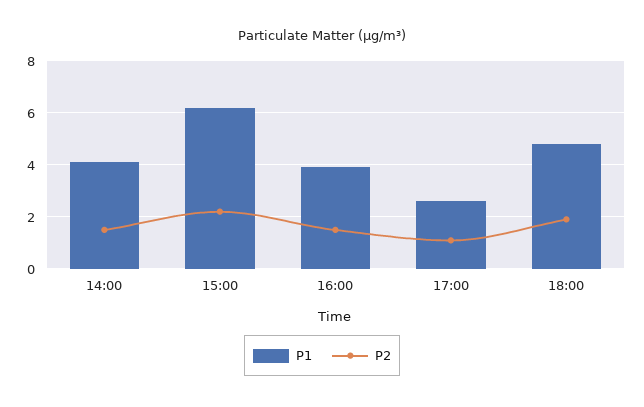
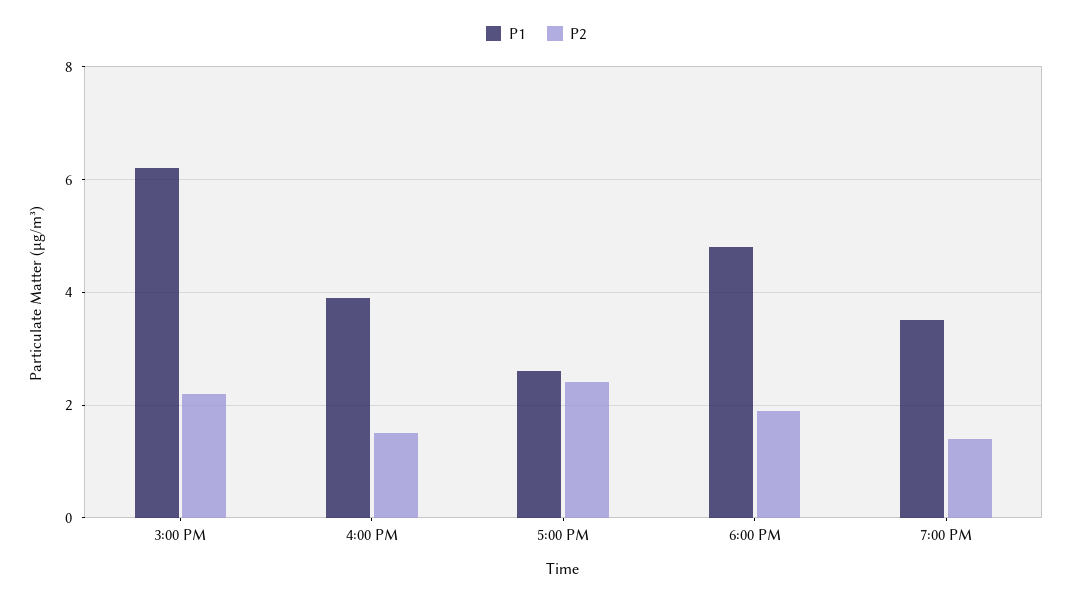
P1, 14:00: 4 -> none
P2, 14:00: 1.5 -> none
P2, 17:00: 1 -> 2.5
P1, 7:00 PM: none -> 3.5
P2, 7:00 PM: none -> 1.5

